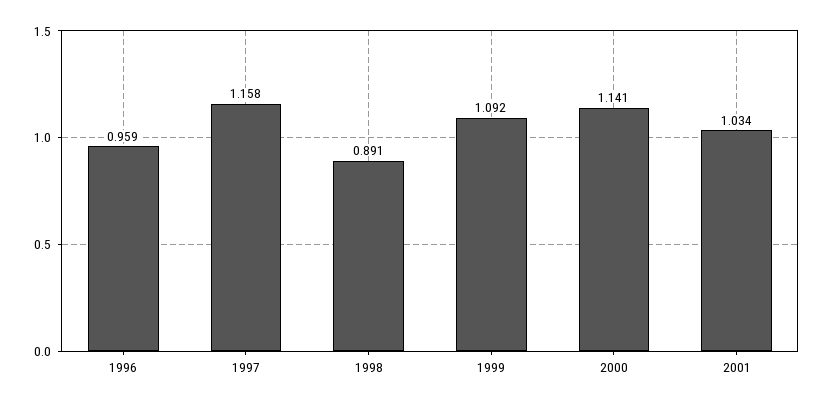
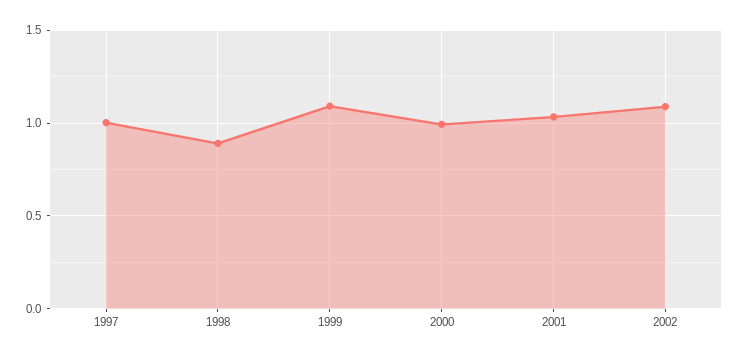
1996: 0.959 -> none
1997: 1.158 -> 1
2000: 1.141 -> 1
2002: none -> 1.1

